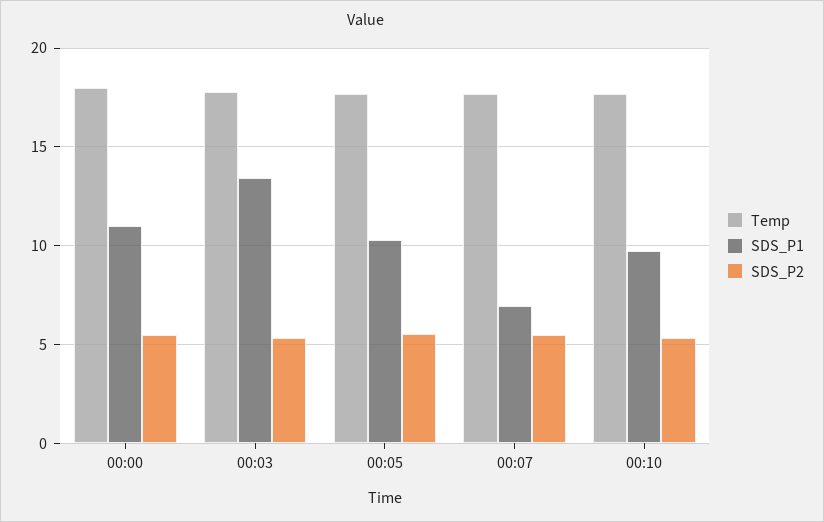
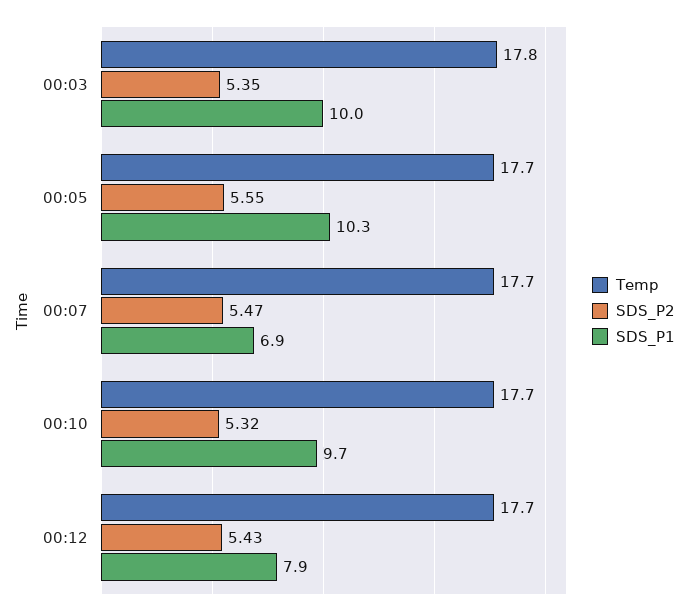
Temp, 00:00: 18 -> none
SDS_P1, 00:00: 11 -> none
SDS_P2, 00:00: 5.5 -> none
SDS_P1, 00:03: 13.5 -> 10
Temp, 00:12: none -> 17.7
SDS_P2, 00:12: none -> 5.43
SDS_P1, 00:12: none -> 7.9

